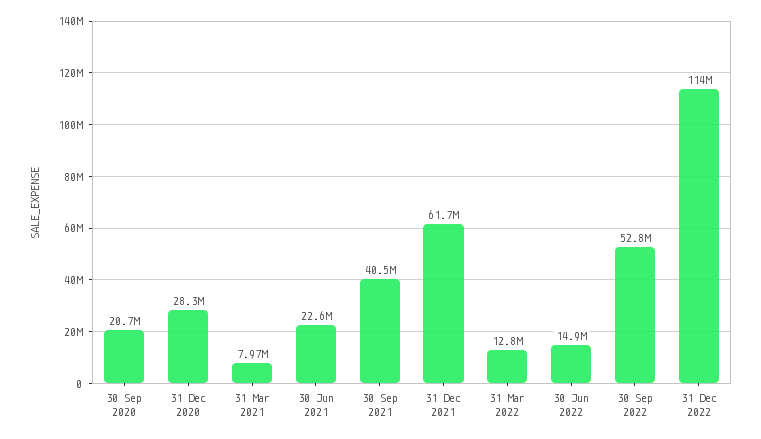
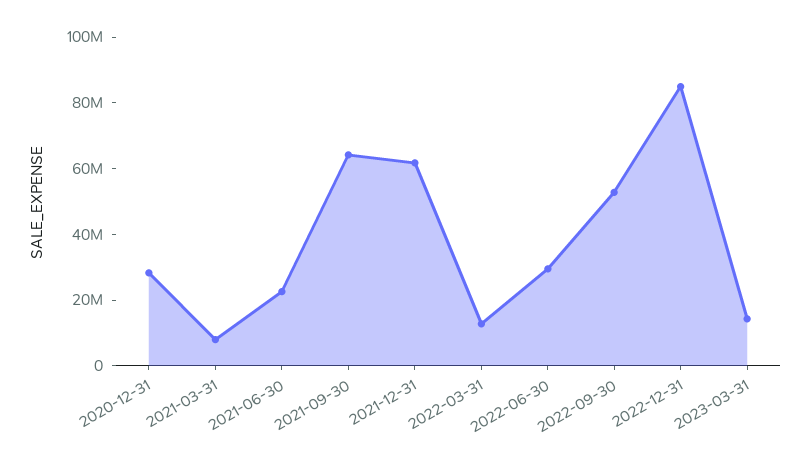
30 Sep 2020: 20700000 -> none
30 Sep 2021: 40500000 -> 65000000
30 Jun 2022: 14900000 -> 30000000
31 Dec 2022: 114000000 -> 85000000
2023-03-31: none -> 15000000

